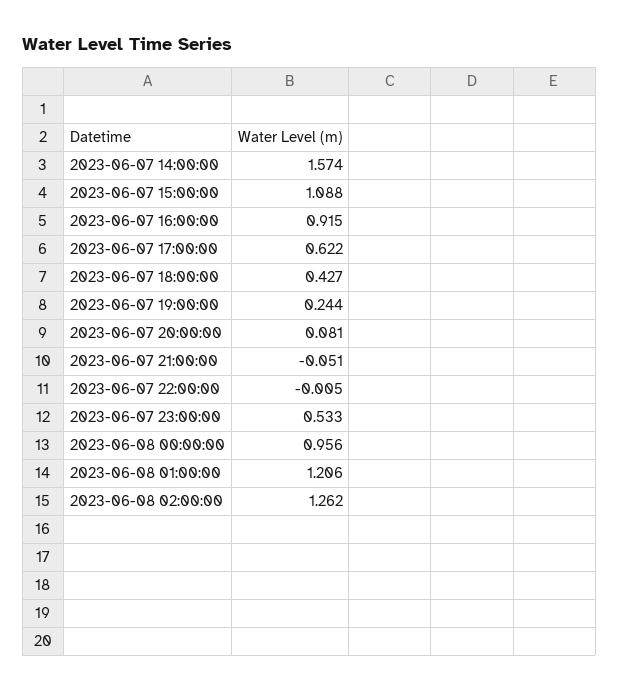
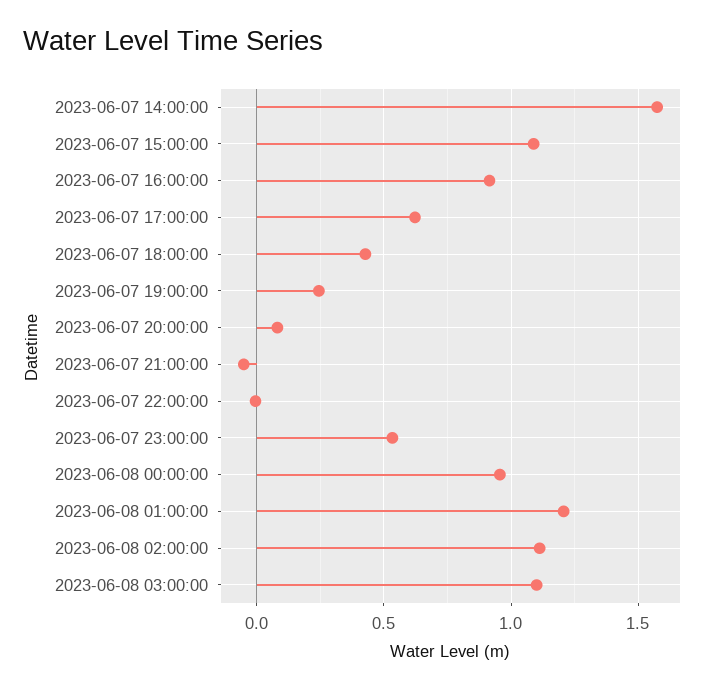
2023-06-08 02:00:00: 1.262 -> 1.1
2023-06-08 03:00:00: none -> 1.1

